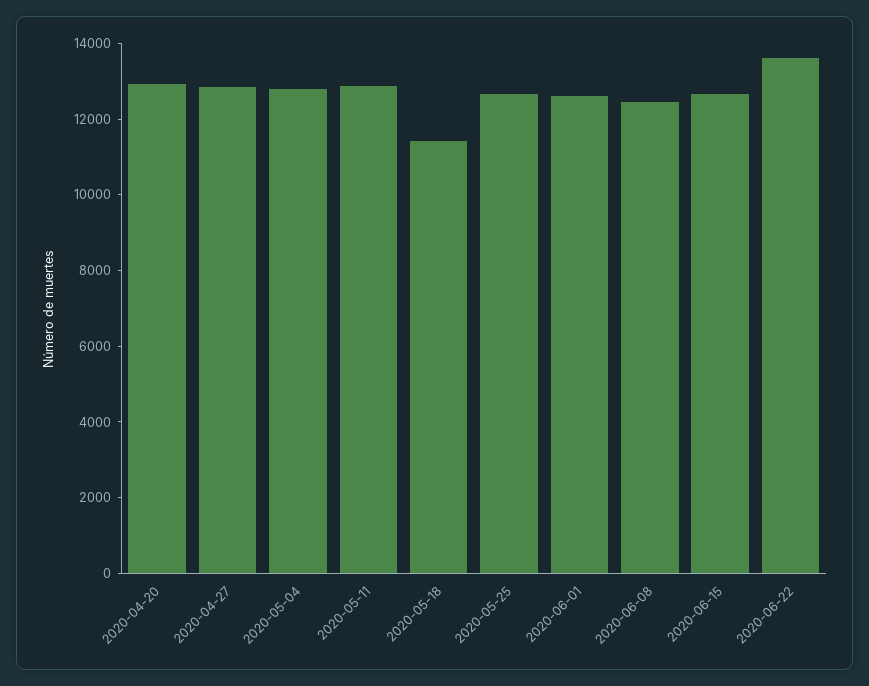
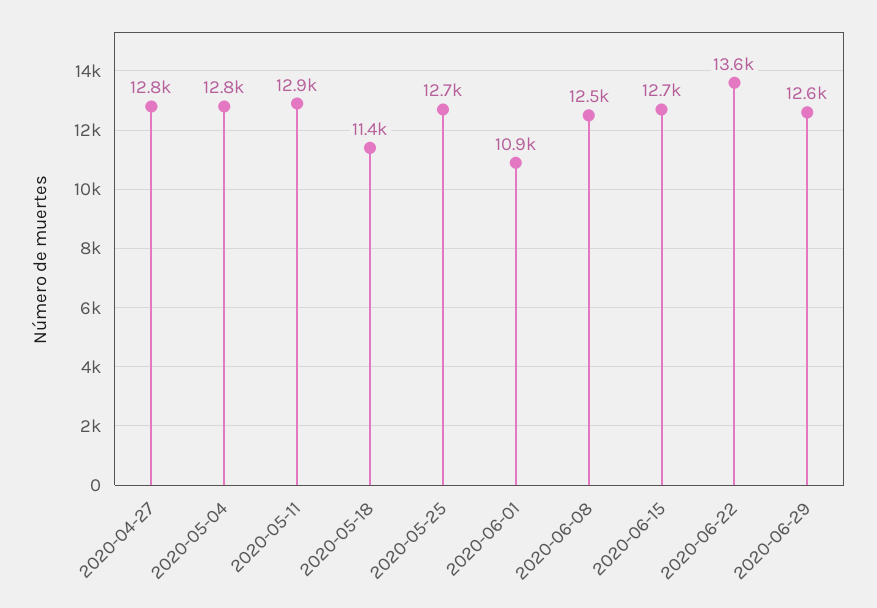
2020-04-20: 13000 -> none
2020-06-01: 12500 -> 10900
2020-06-29: none -> 12600

